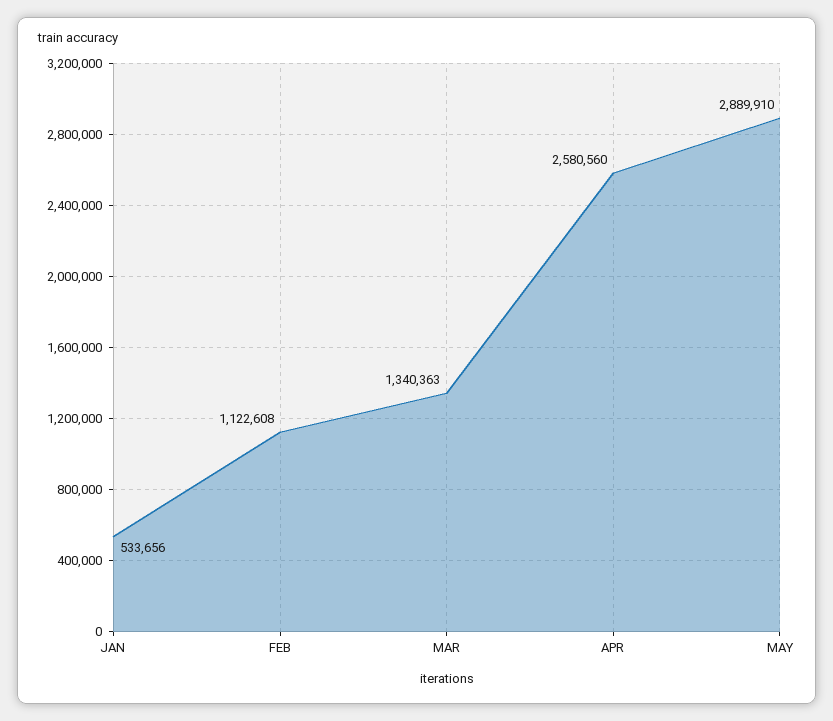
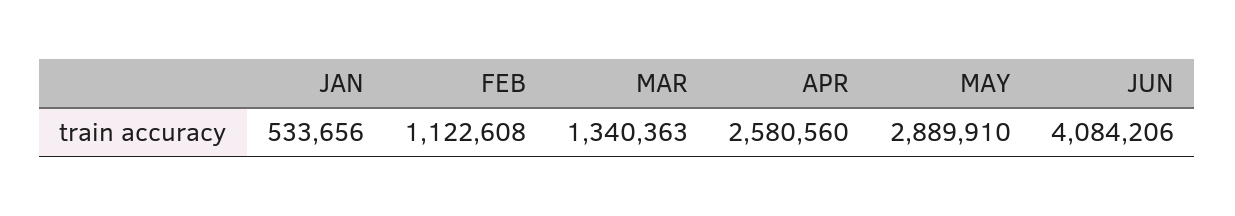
JUN: none -> 4084206

